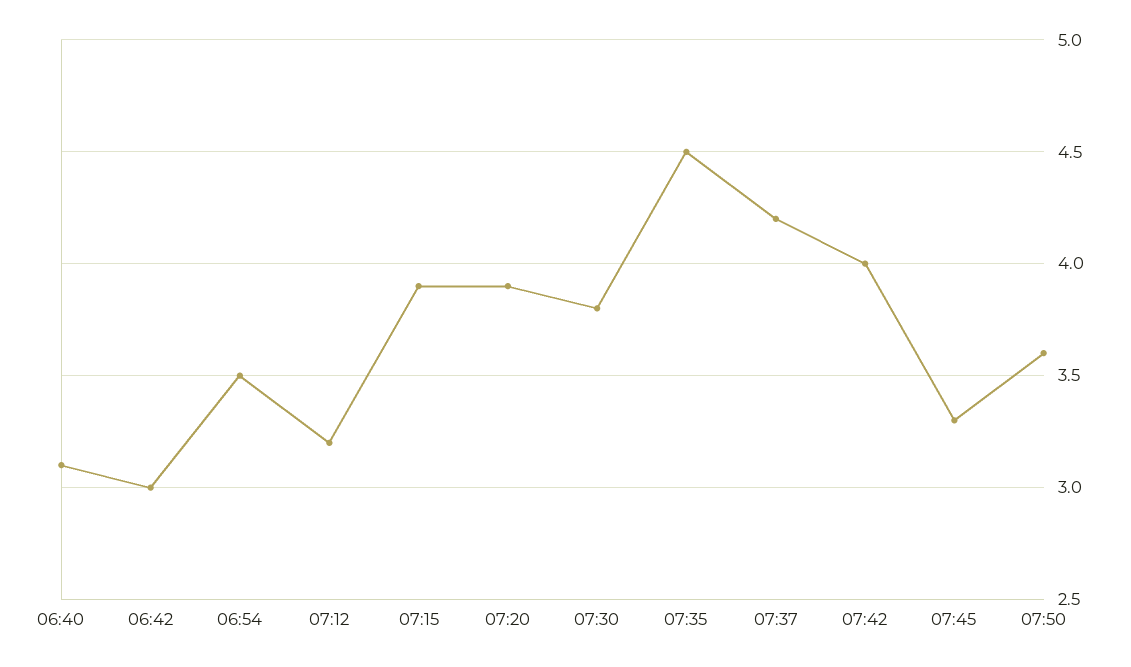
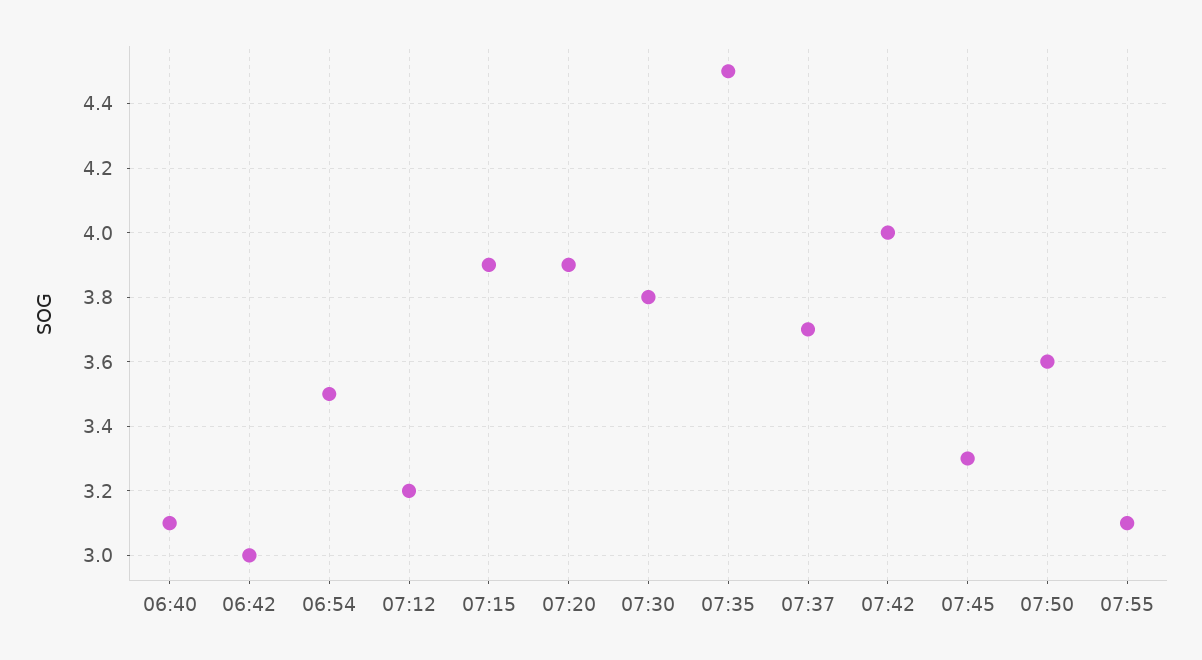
07:37: 4.2 -> 3.7
07:55: none -> 3.1

